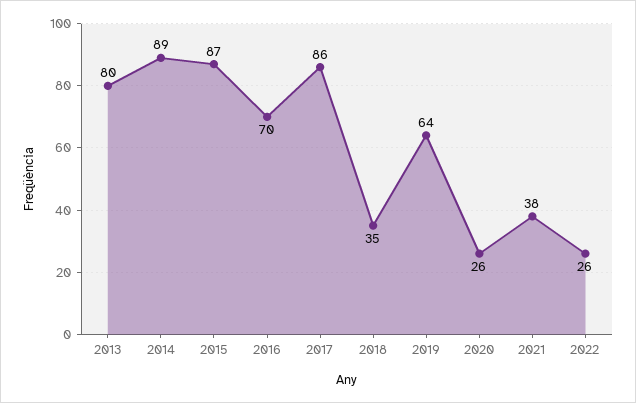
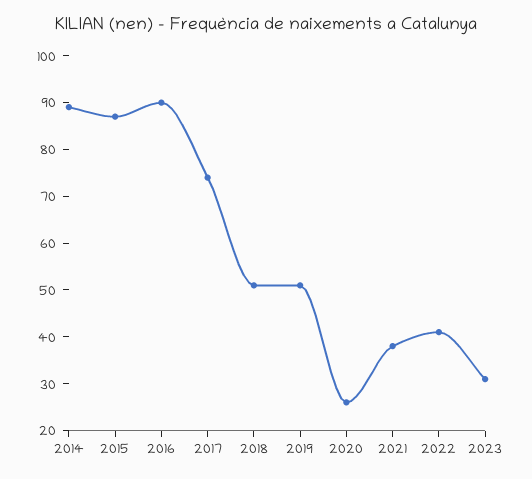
2013: 80 -> none
2016: 70 -> 90
2017: 86 -> 75
2018: 35 -> 50
2019: 64 -> 50
2022: 26 -> 40
2023: none -> 30

